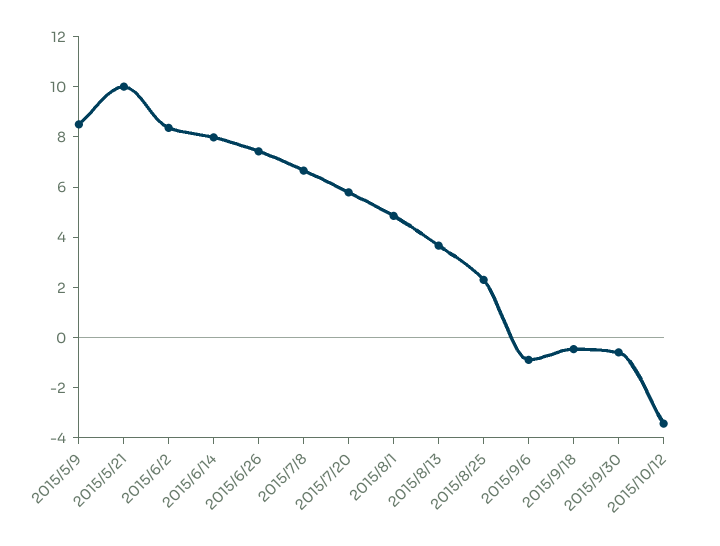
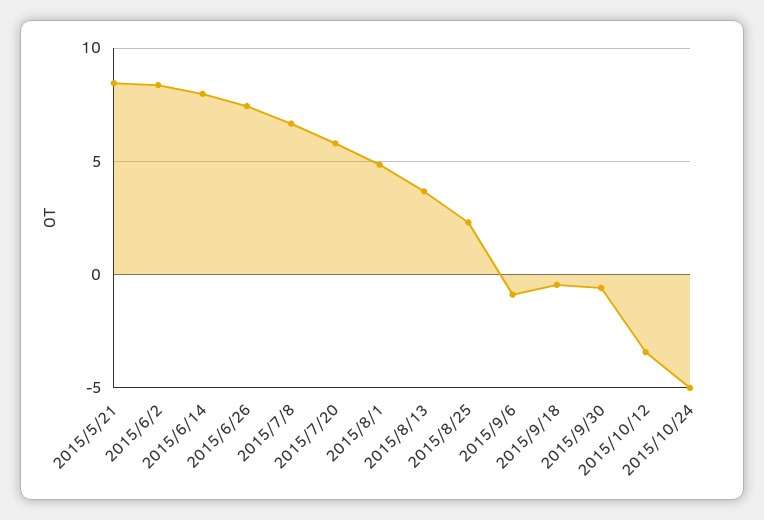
2015/5/9: 8.5 -> none
2015/5/21: 10 -> 8.5
2015/10/24: none -> -5

